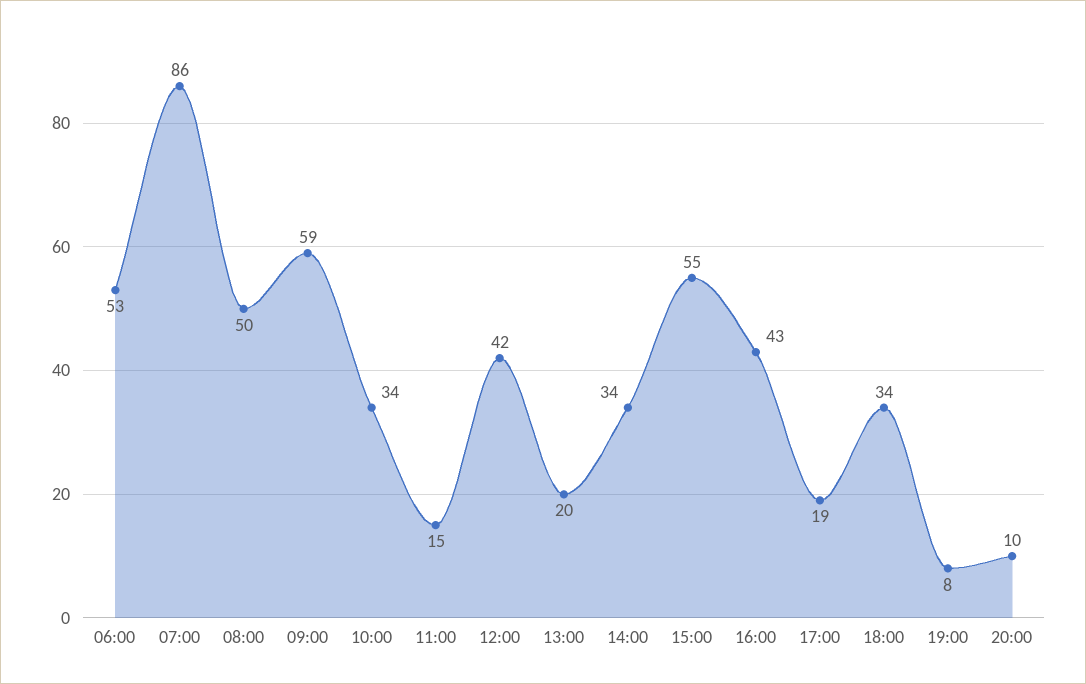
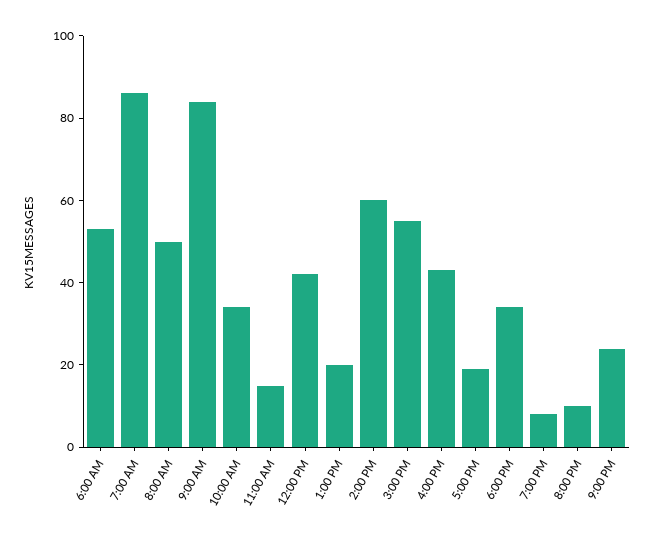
09:00: 59 -> 85
14:00: 34 -> 60
9:00 PM: none -> 25

